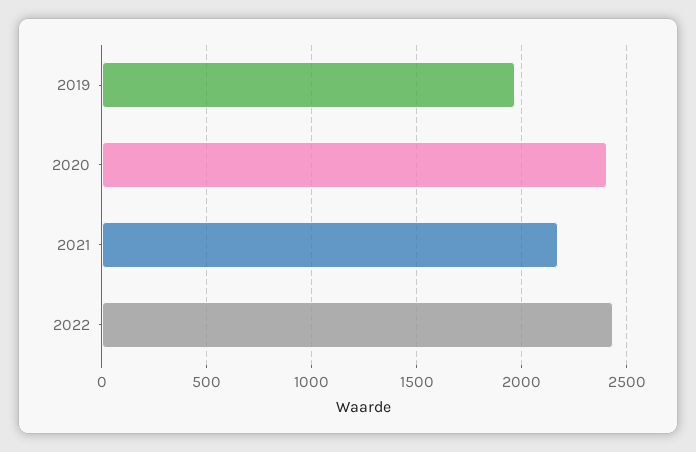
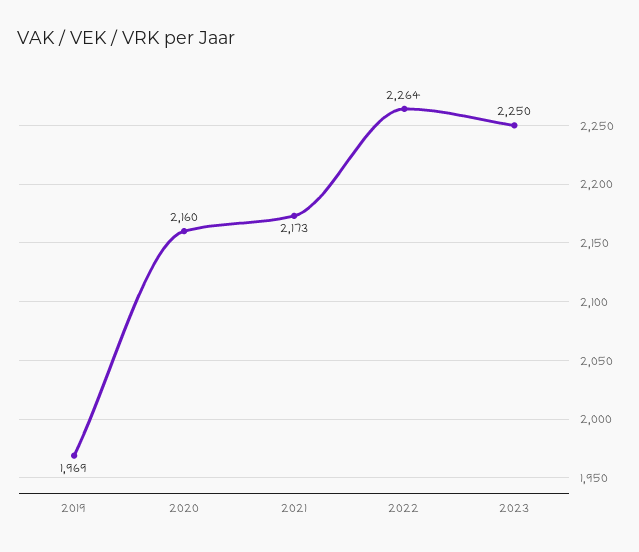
2020: 2400 -> 2160
2022: 2450 -> 2264
2023: none -> 2250

